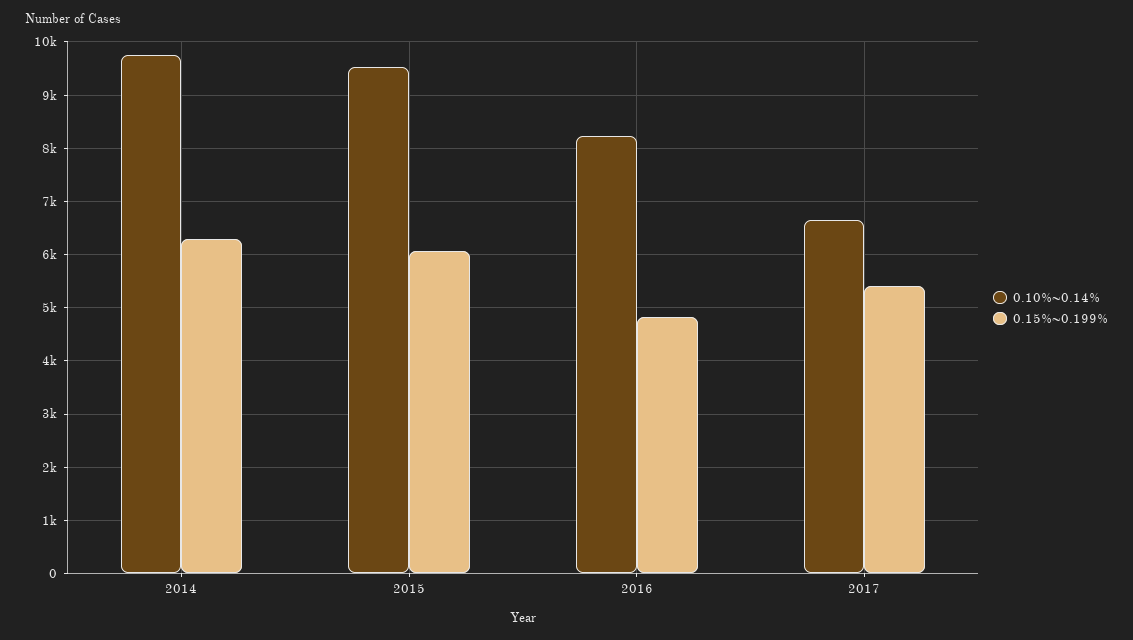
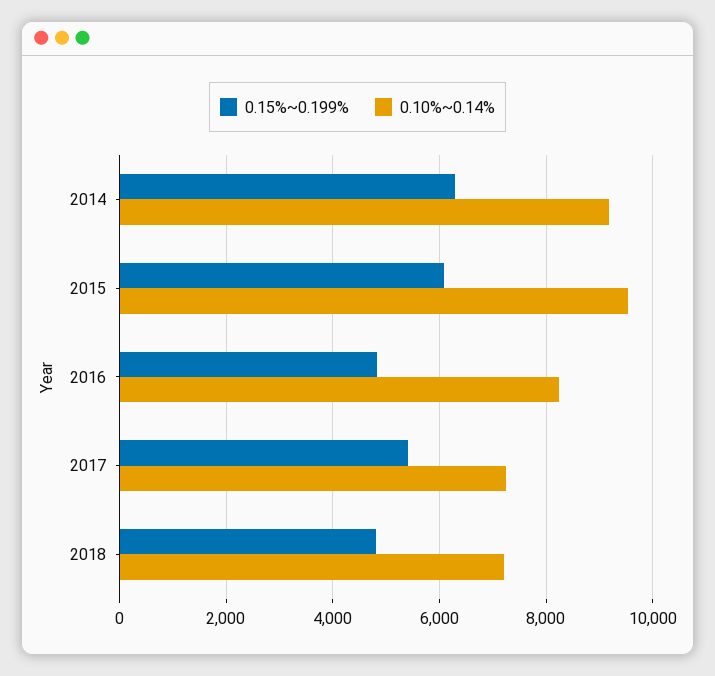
0.10%~0.14%, 2014: 9800 -> 9200
0.10%~0.14%, 2017: 6600 -> 7200
0.15%~0.199%, 2018: none -> 4800
0.10%~0.14%, 2018: none -> 7200

